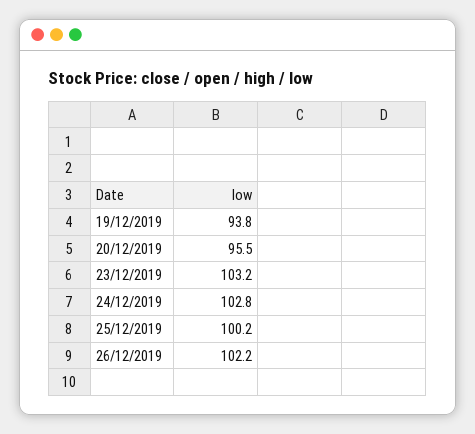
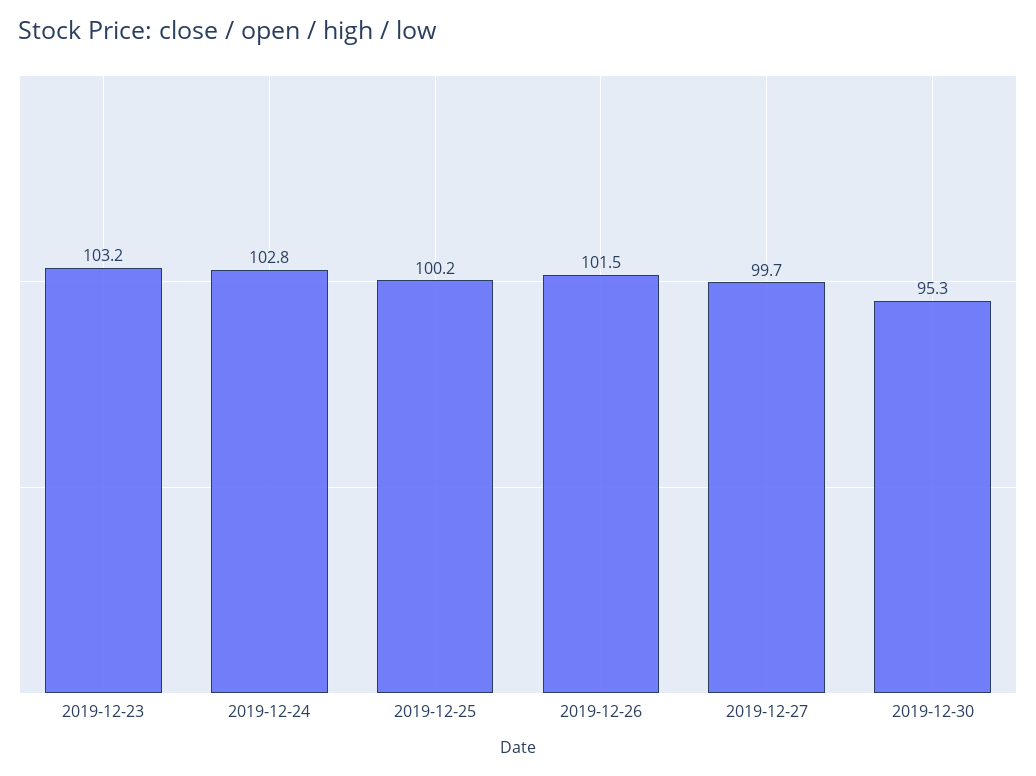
19/12/2019: 93.8 -> none
20/12/2019: 95.5 -> none
26/12/2019: 102.2 -> 101.5
2019-12-27: none -> 99.7
2019-12-30: none -> 95.3

